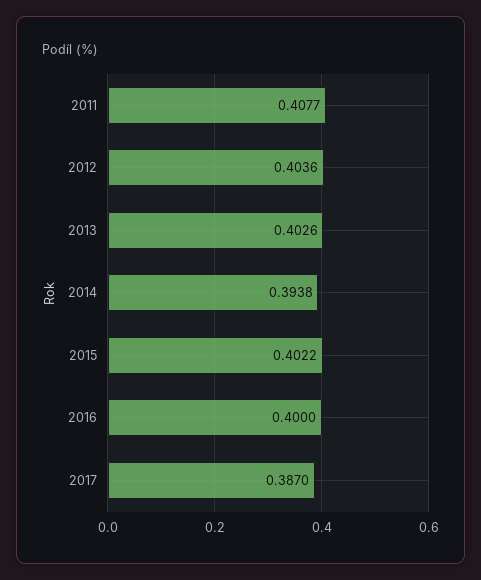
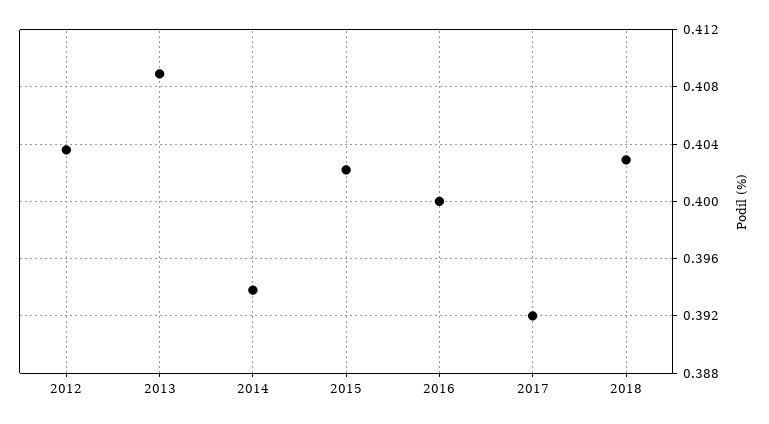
2011: 0.4077 -> none
2013: 0.4026 -> 0.409
2017: 0.387 -> 0.392
2018: none -> 0.403

